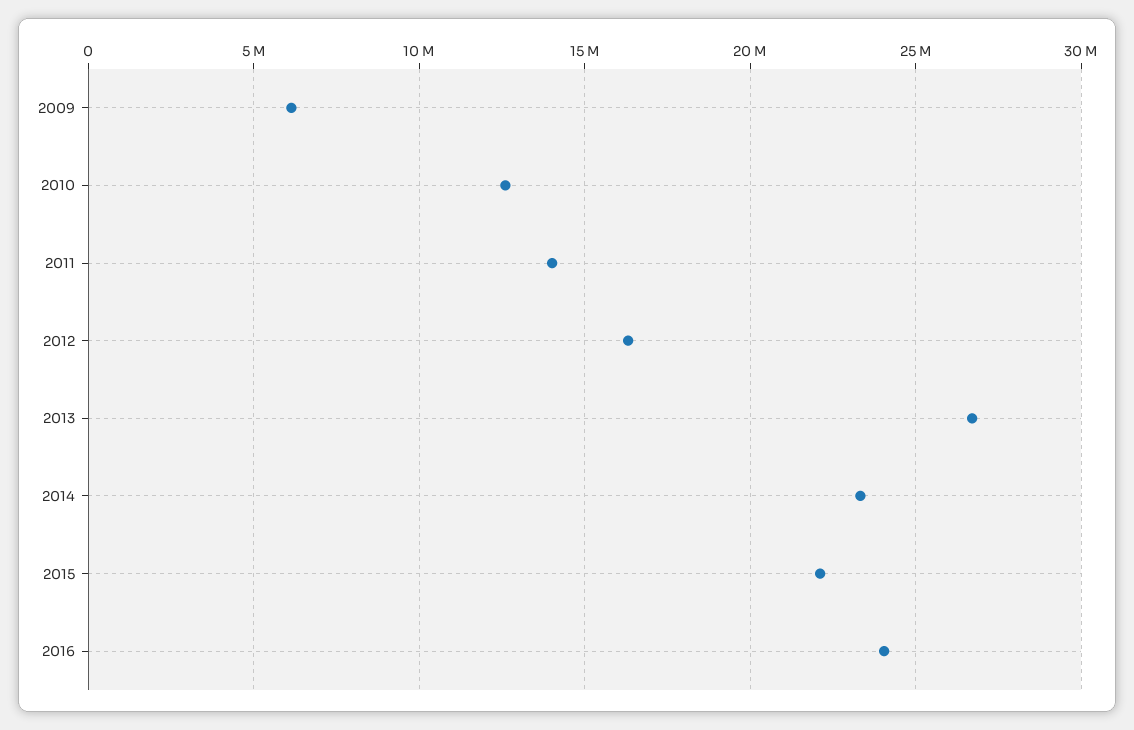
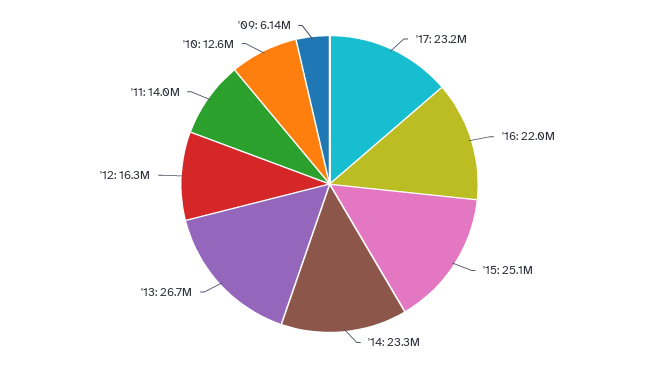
2015: 22000000 -> 25100000
2016: 24000000 -> 22000000
'17: none -> 23200000

